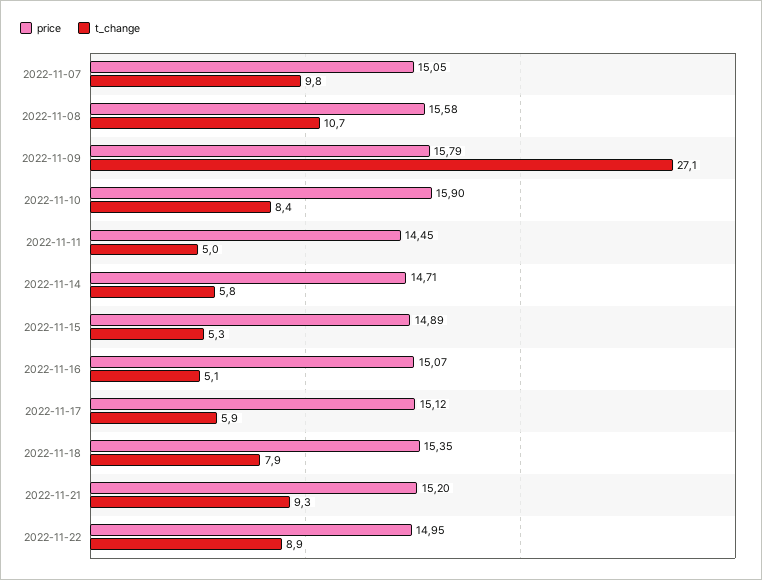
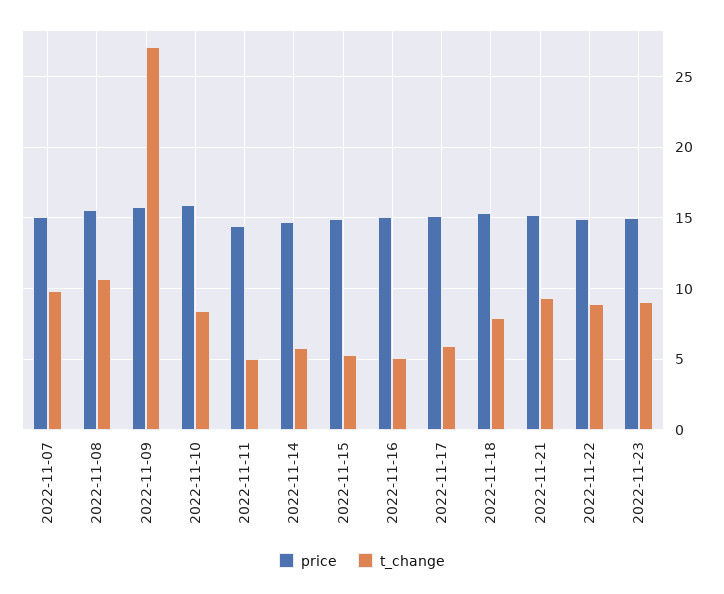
price, 2022-11-23: none -> 15
t_change, 2022-11-23: none -> 9

